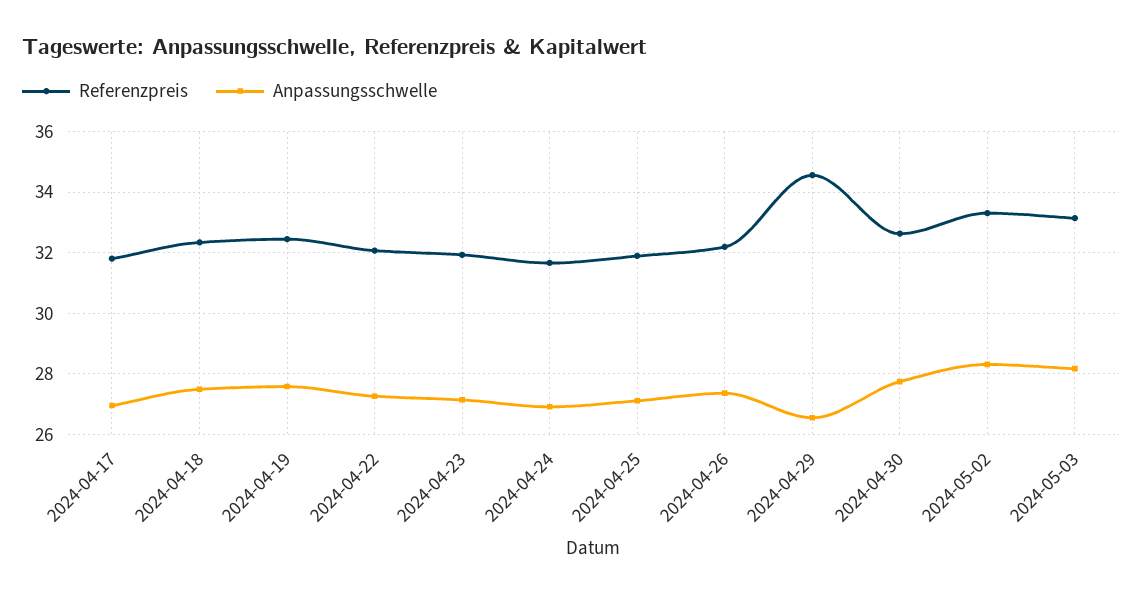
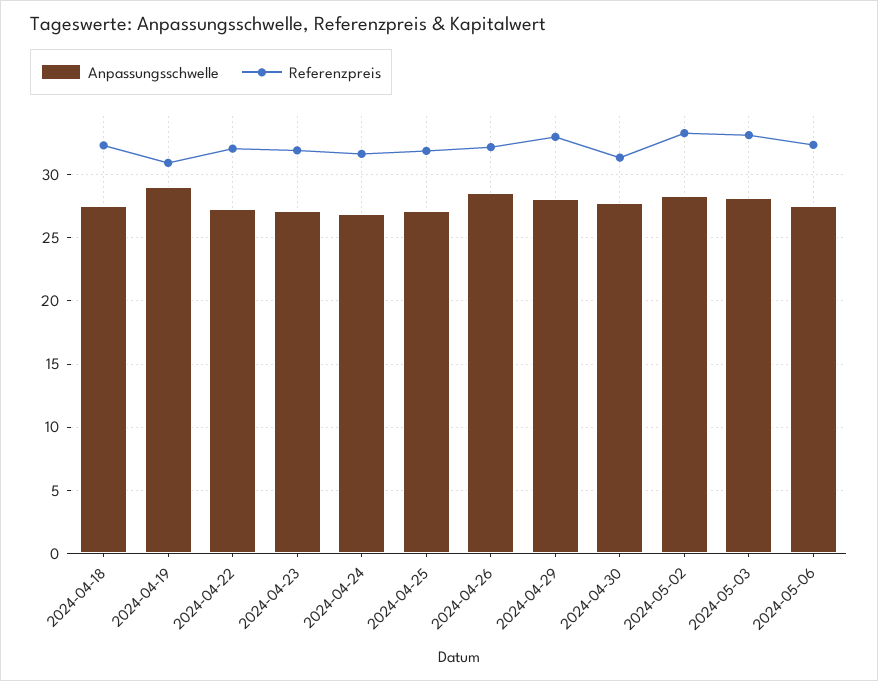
Referenzpreis, 2024-04-17: 31.8 -> none
Anpassungsschwelle, 2024-04-17: 27 -> none
Referenzpreis, 2024-04-19: 32.4 -> 31
Anpassungsschwelle, 2024-04-19: 27.6 -> 29
Anpassungsschwelle, 2024-04-26: 27.4 -> 28.5
Referenzpreis, 2024-04-29: 34.6 -> 33
Anpassungsschwelle, 2024-04-29: 26.6 -> 28
Referenzpreis, 2024-04-30: 32.6 -> 31.5
Anpassungsschwelle, 2024-05-06: none -> 27.5
Referenzpreis, 2024-05-06: none -> 32.5

